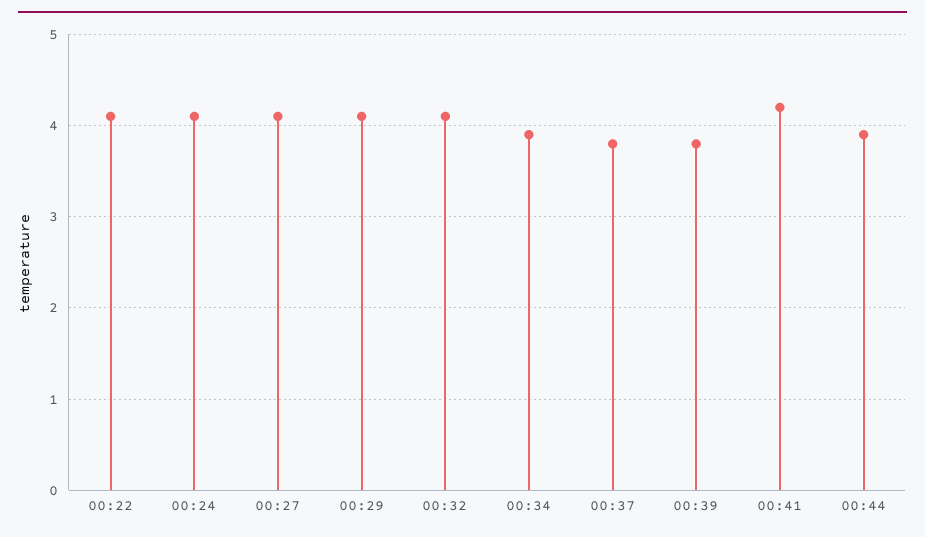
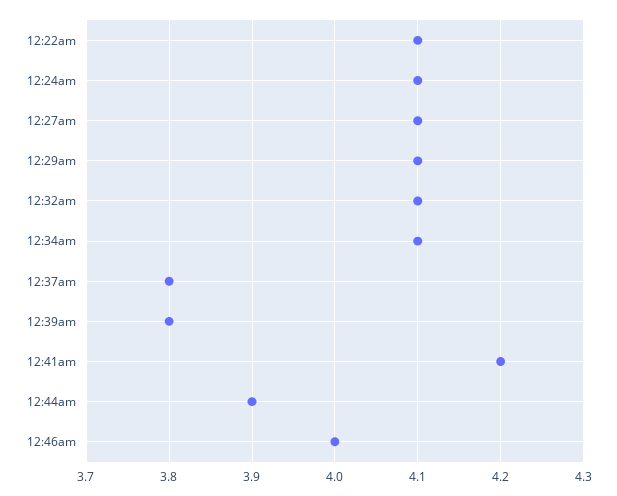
00:34: 3.9 -> 4.1
12:46am: none -> 4

